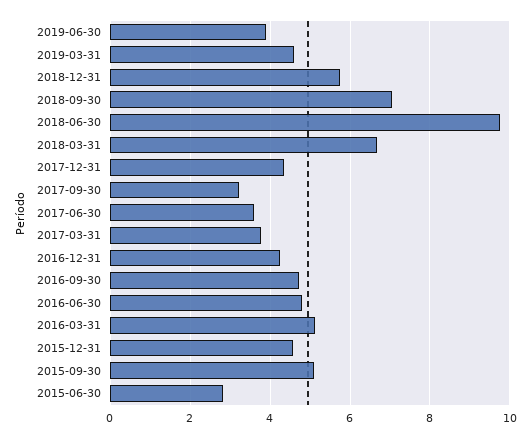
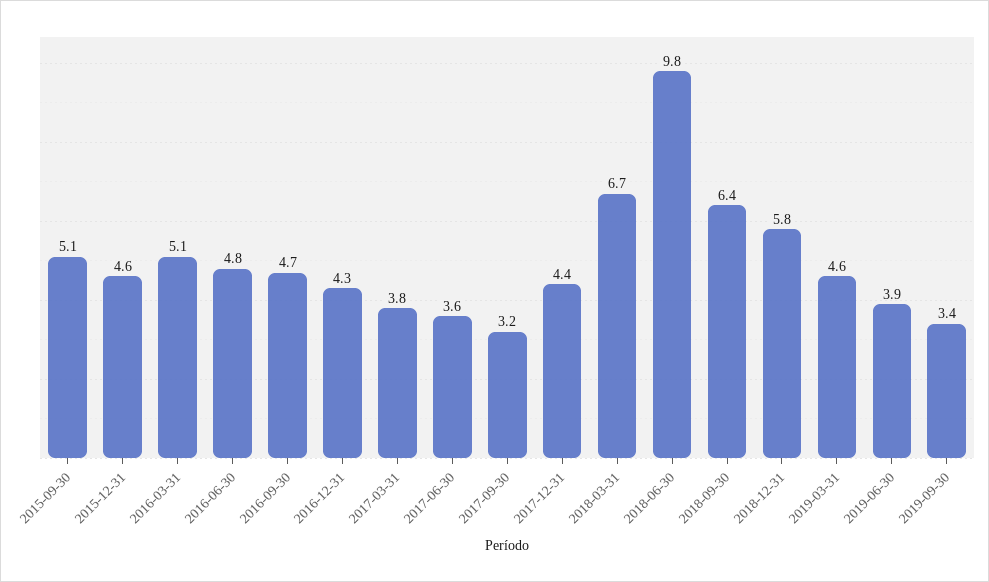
2018-09-30: 7 -> 6.4
2015-06-30: 2.8 -> none
2019-09-30: none -> 3.4

